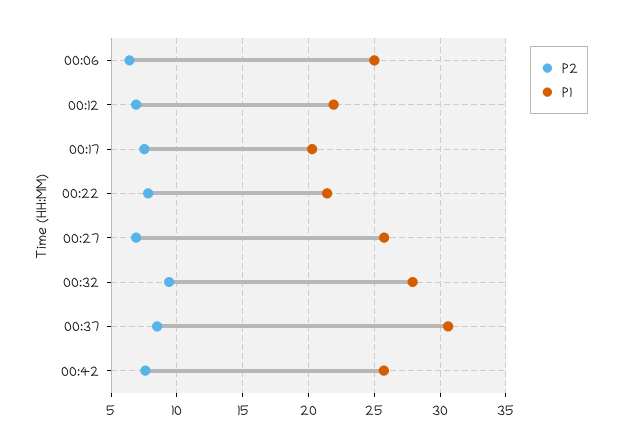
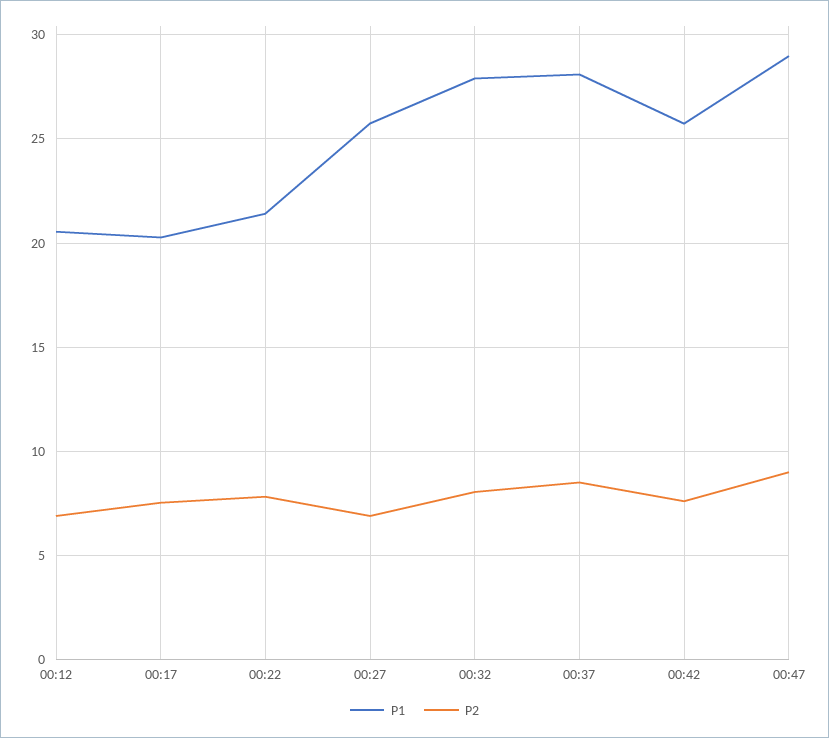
P2, 00:06: 6.5 -> none
P1, 00:06: 25 -> none
P1, 00:12: 22 -> 20.5
P2, 00:32: 9.5 -> 8
P1, 00:37: 30.5 -> 28
P1, 00:47: none -> 29
P2, 00:47: none -> 9

